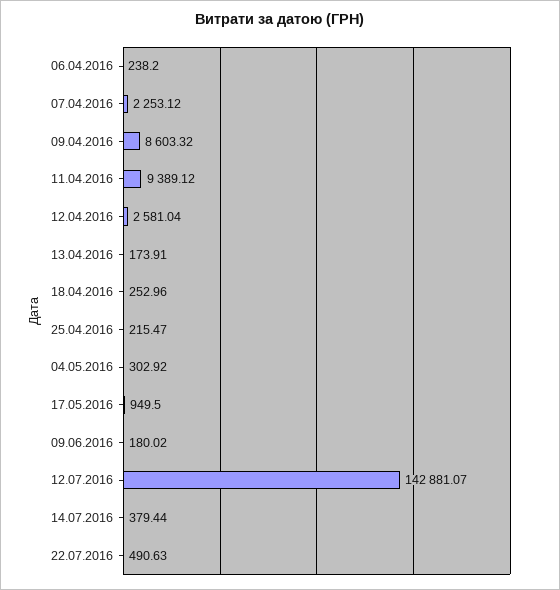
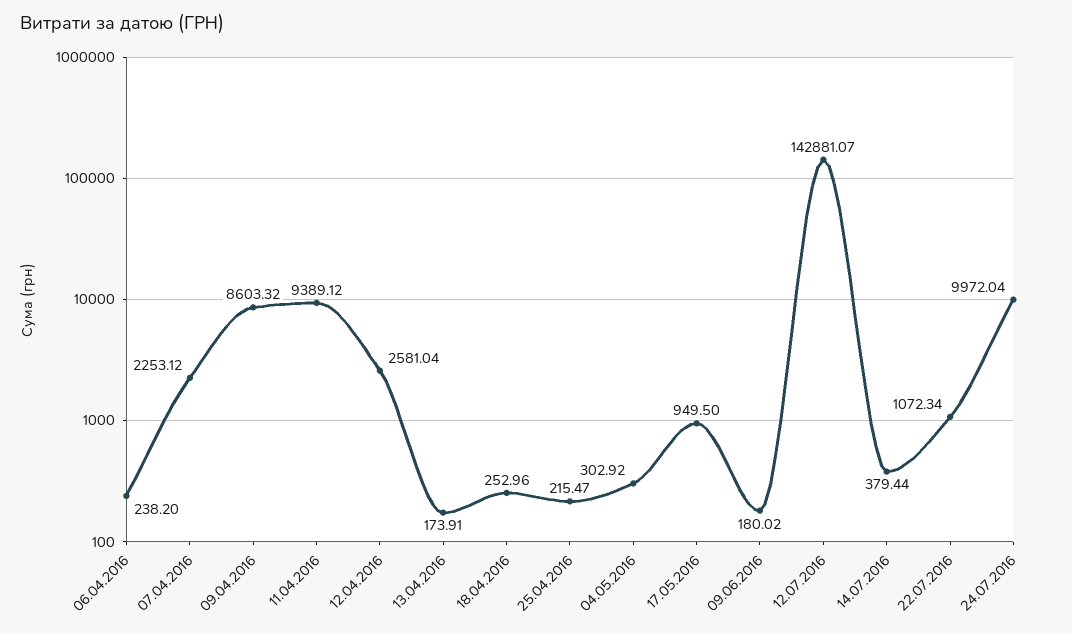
22.07.2016: 490.63 -> 1072.34
24.07.2016: none -> 9972.04

